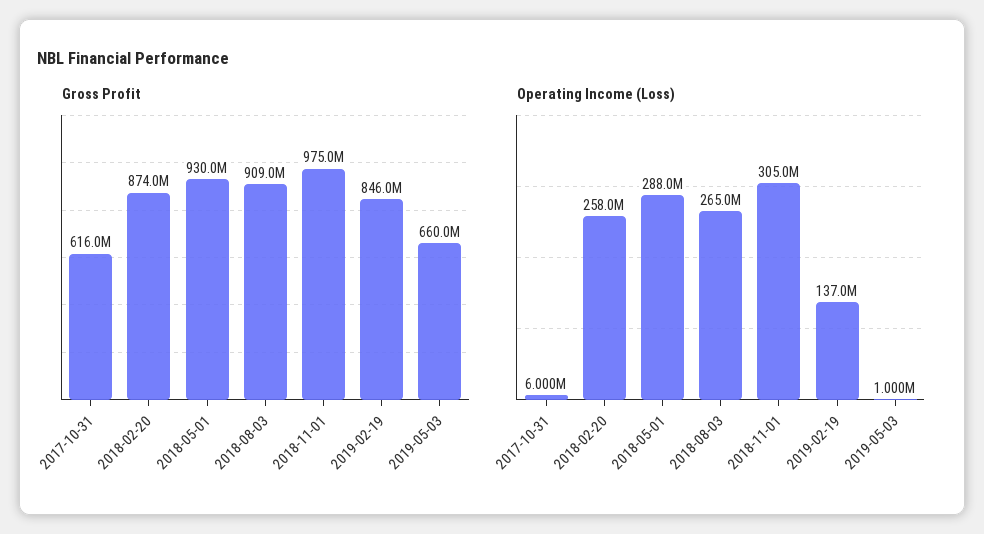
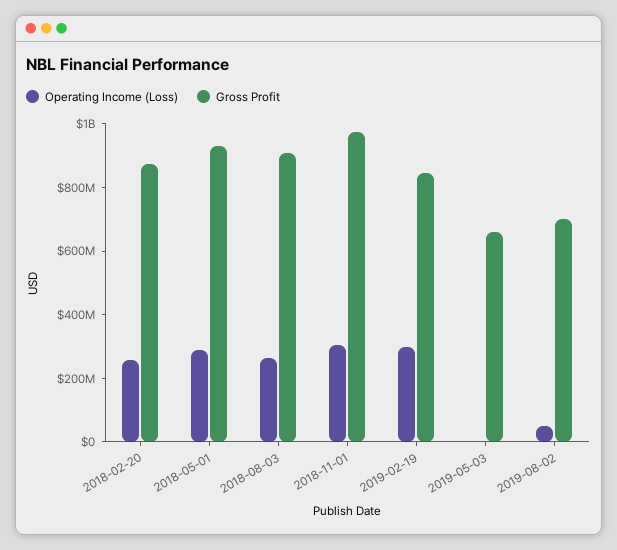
Gross Profit, 2017-10-31: 616000000 -> none
Operating Income (Loss), 2017-10-31: 6000000 -> none
Operating Income (Loss), 2019-02-19: 137000000 -> 300000000
Operating Income (Loss), 2019-08-02: none -> 50000000
Gross Profit, 2019-08-02: none -> 700000000

